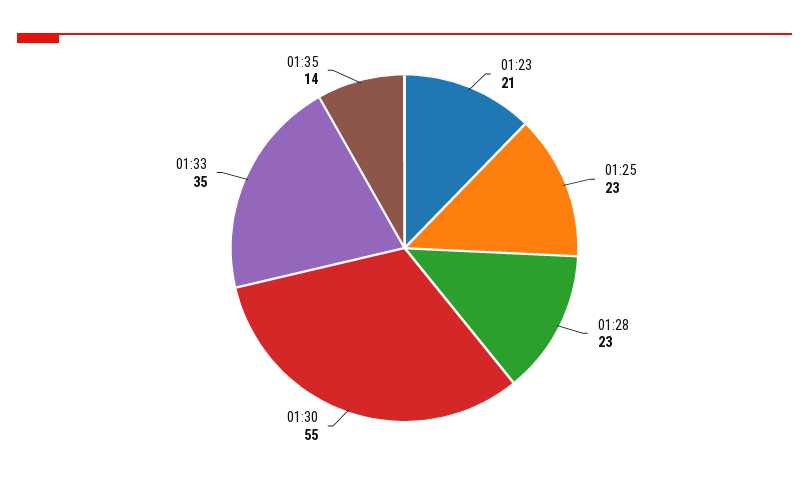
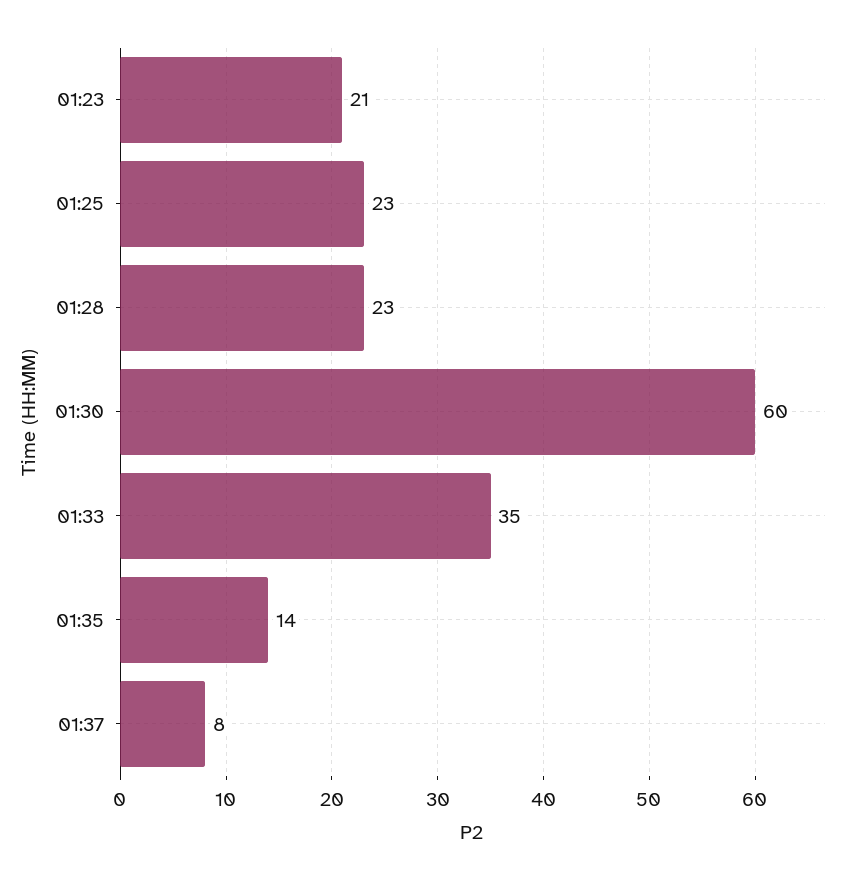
01:30: 55 -> 60
01:37: none -> 8

